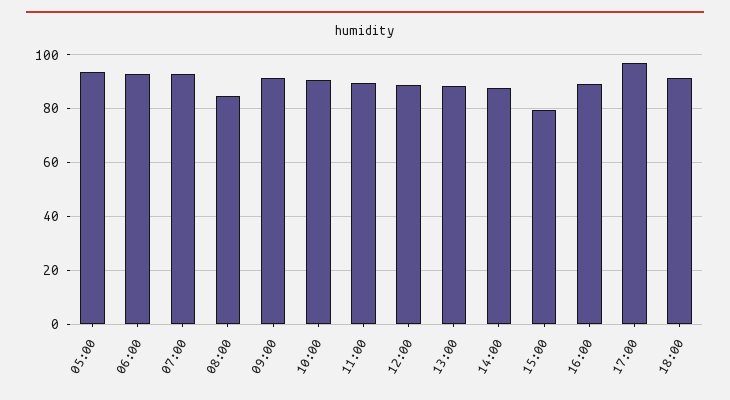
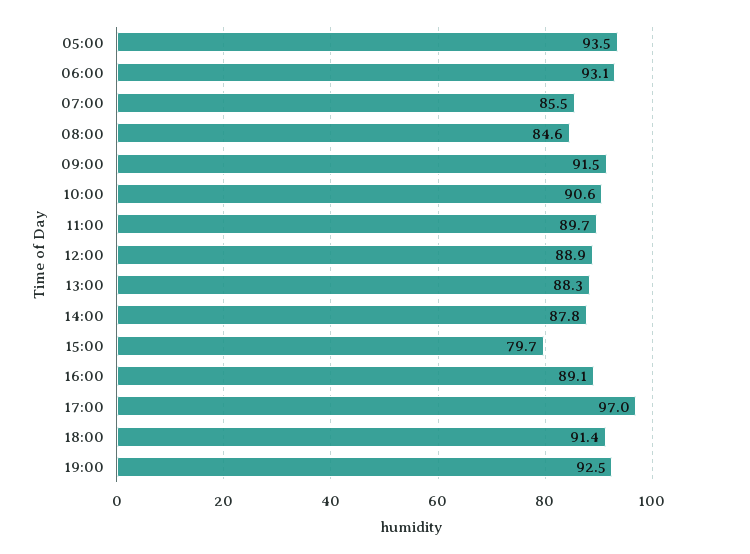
07:00: 92.5 -> 85.5
19:00: none -> 92.5

